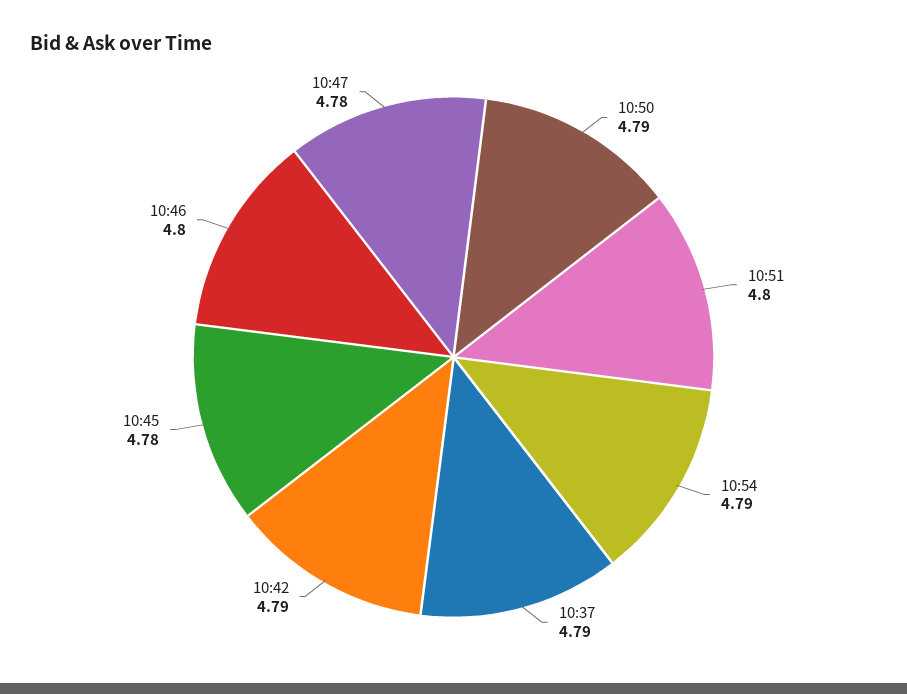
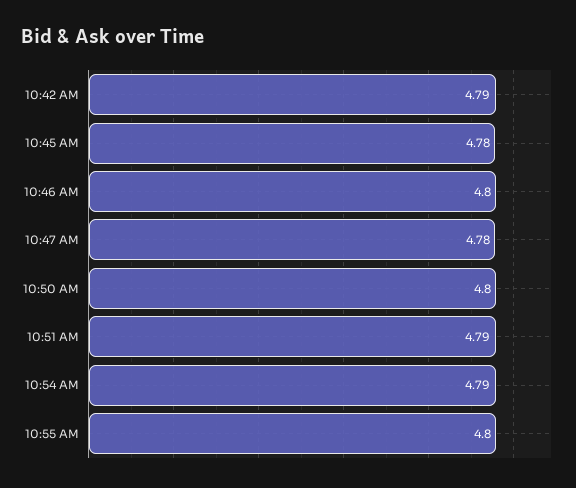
10:50: 4.79 -> 4.8
10:51: 4.8 -> 4.79
10:37: 4.79 -> none
10:55 AM: none -> 4.8

